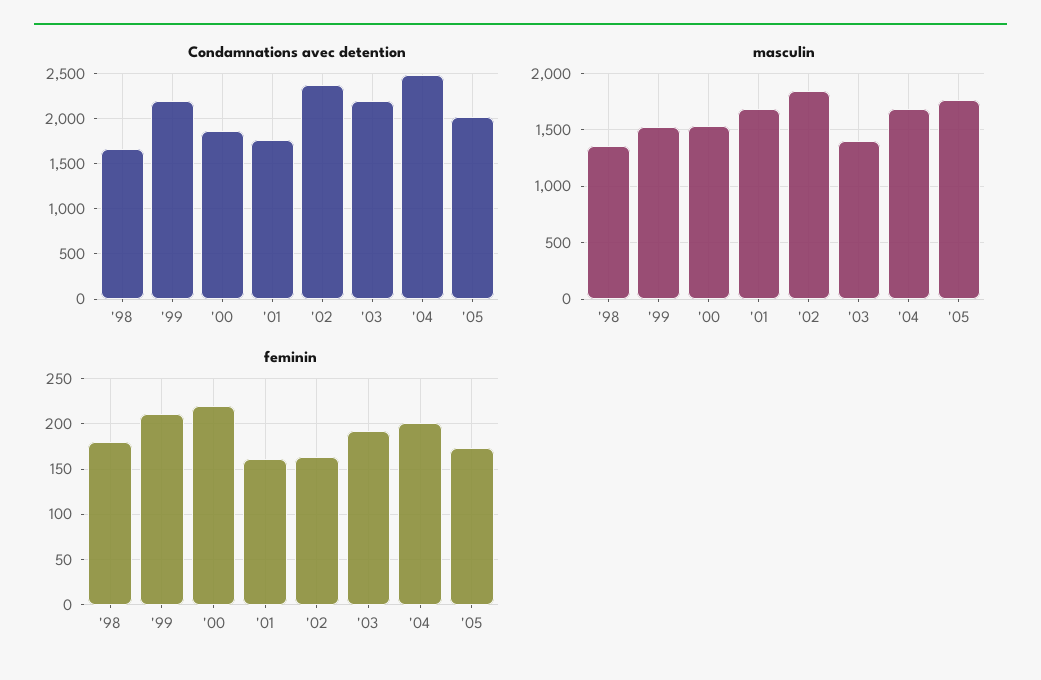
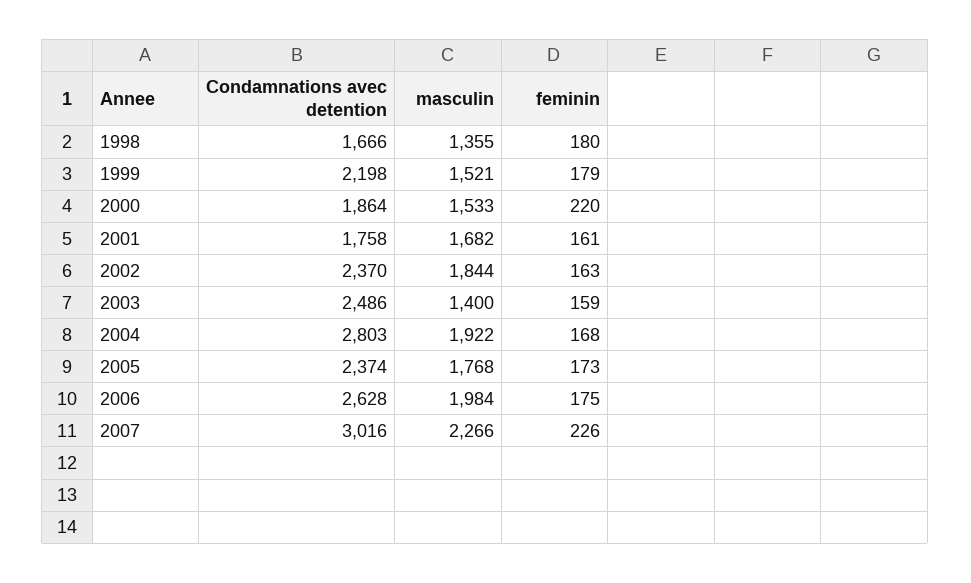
Condamnations avec detention, '03: 2200 -> 2486
Condamnations avec detention, '04: 2500 -> 2803
Condamnations avec detention, '05: 2000 -> 2374
masculin, '04: 1700 -> 1922
feminin, '99: 210 -> 179
feminin, '03: 190 -> 159
feminin, '04: 200 -> 168
Condamnations avec detention, 2006: none -> 2628
masculin, 2006: none -> 1984
feminin, 2006: none -> 175
Condamnations avec detention, 2007: none -> 3016
masculin, 2007: none -> 2266
feminin, 2007: none -> 226

